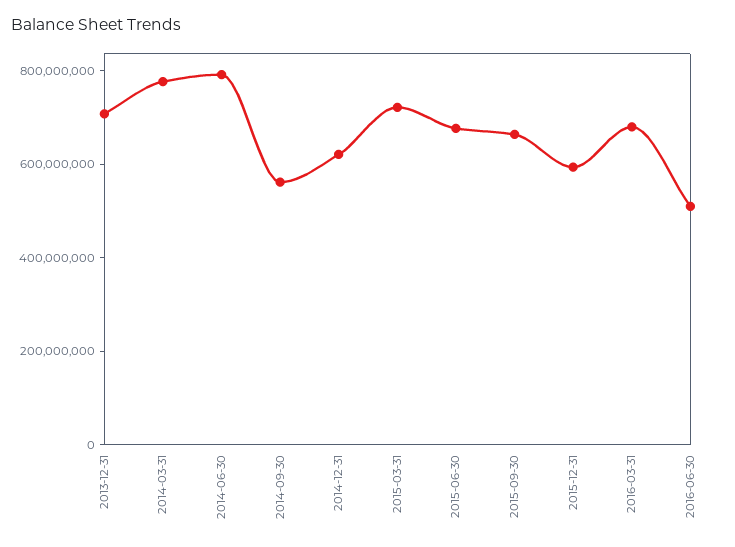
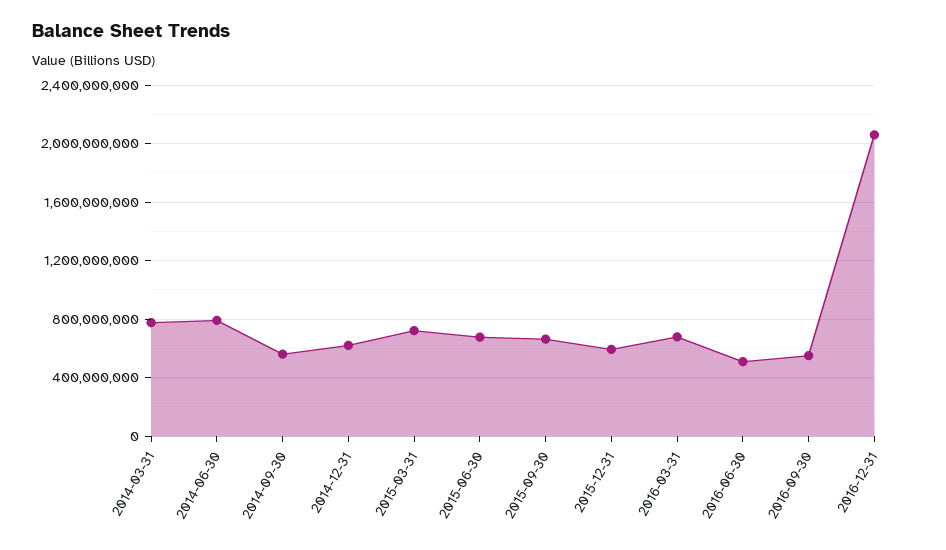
2013-12-31: 700000000 -> none
2016-09-30: none -> 550000000
2016-12-31: none -> 2050000000

